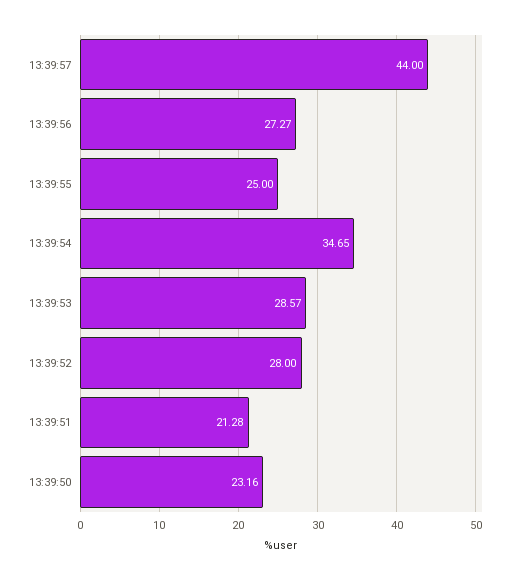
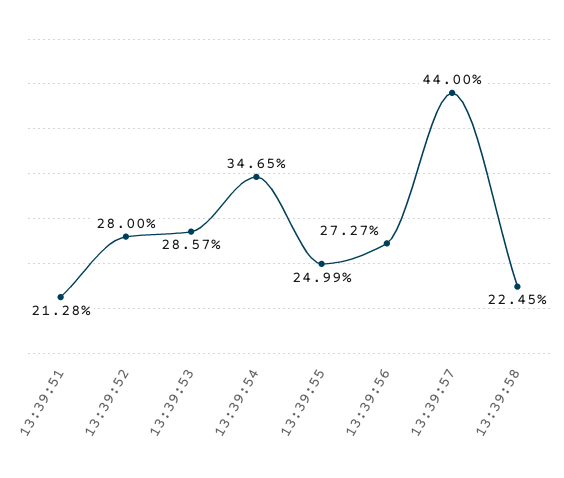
13:39:55: 25 -> 24.99
13:39:50: 23.16 -> none
13:39:58: none -> 22.45

